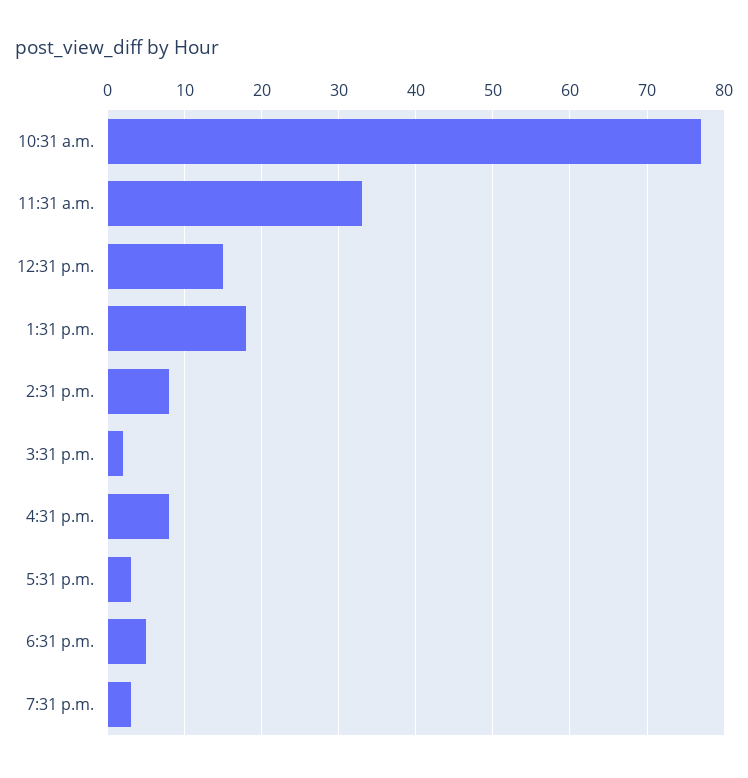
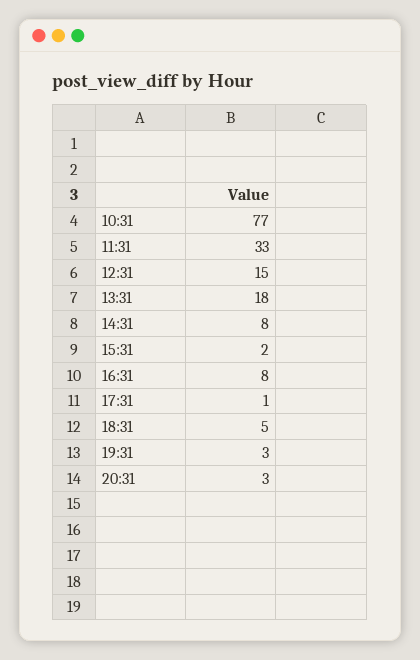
5:31 p.m.: 3 -> 1
20:31: none -> 3

